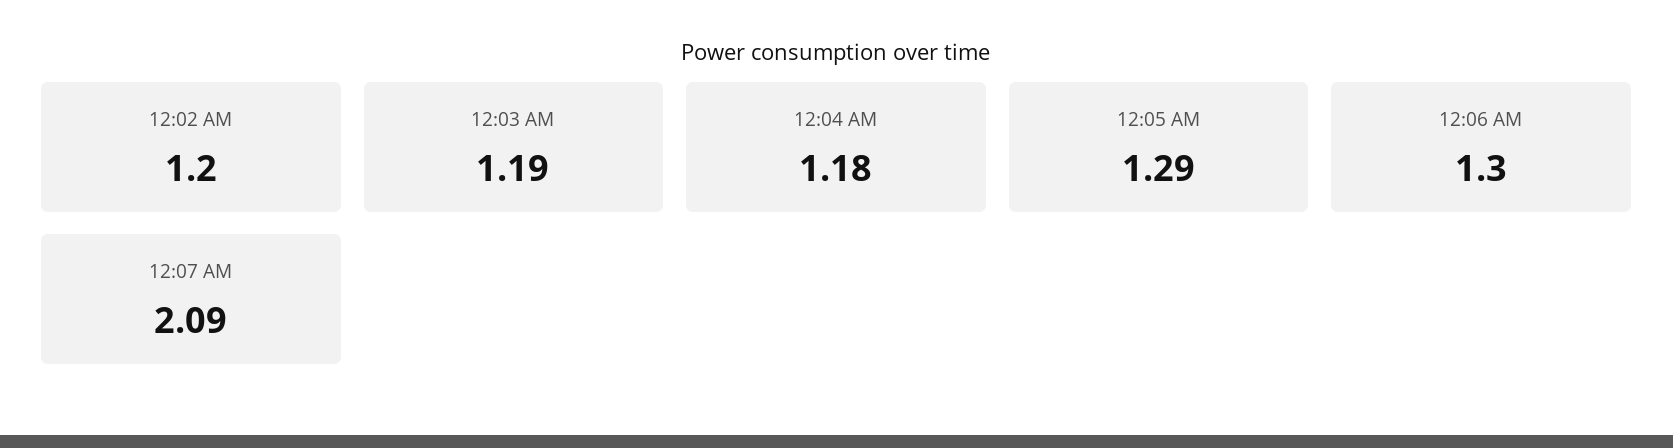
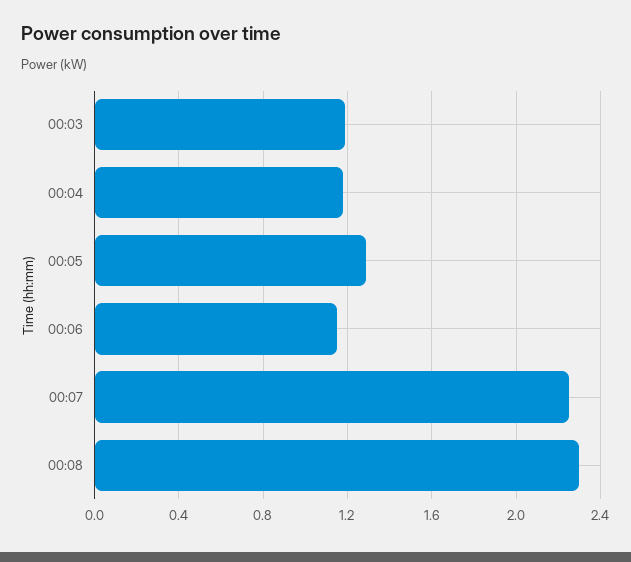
12:02 AM: 1.2 -> none
12:06 AM: 1.3 -> 1.15
12:07 AM: 2.09 -> 2.25
00:08: none -> 2.3

